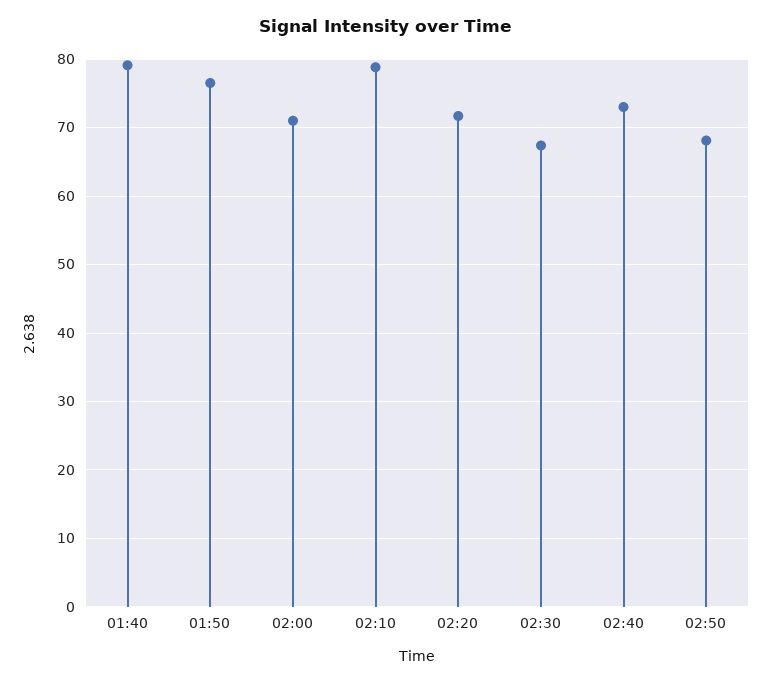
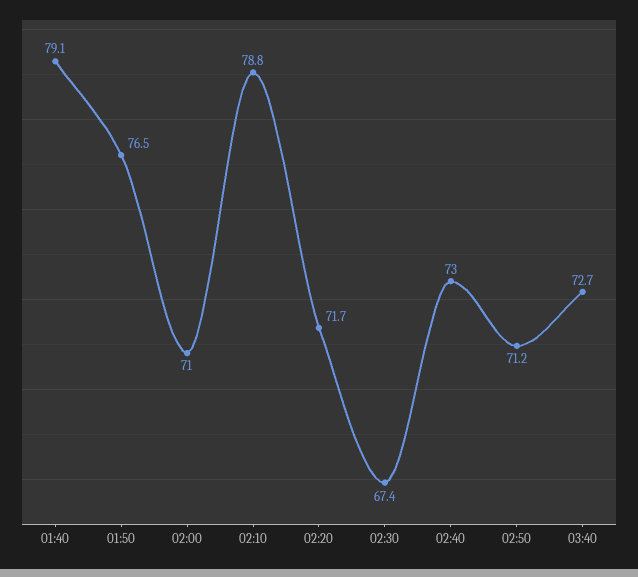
02:50: 68 -> 71.2
03:40: none -> 72.7

